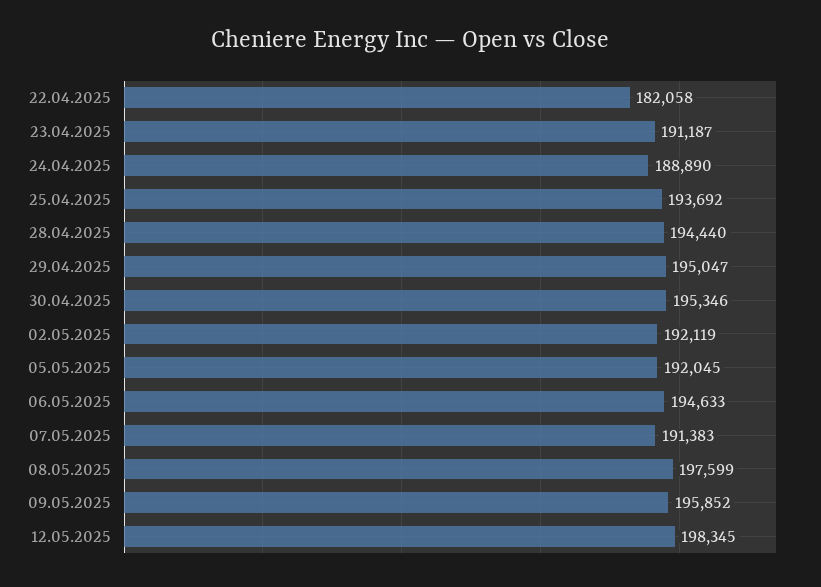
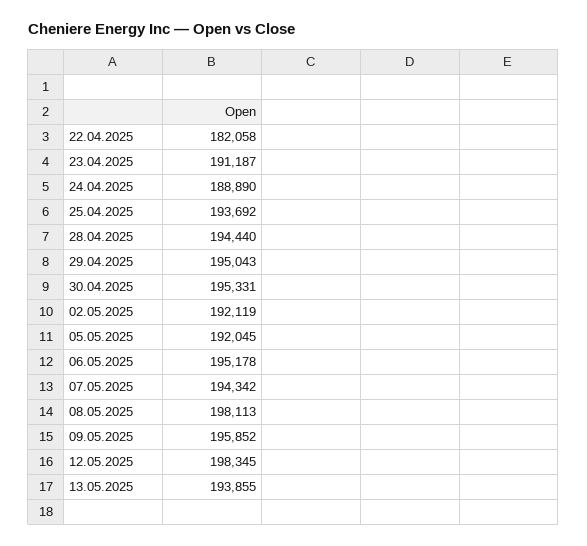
29.04.2025: 195047 -> 195043
30.04.2025: 195346 -> 195331
06.05.2025: 194633 -> 195178
07.05.2025: 191383 -> 194342
08.05.2025: 197599 -> 198113
13.05.2025: none -> 193855

